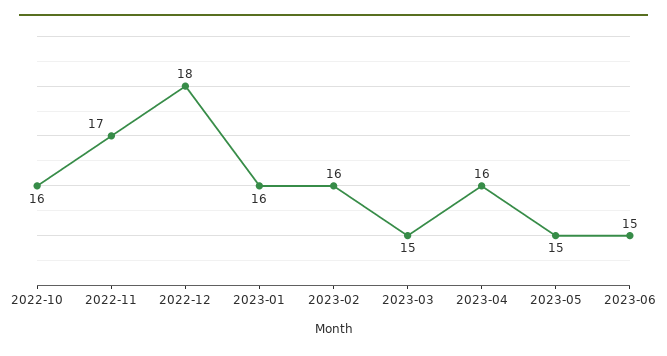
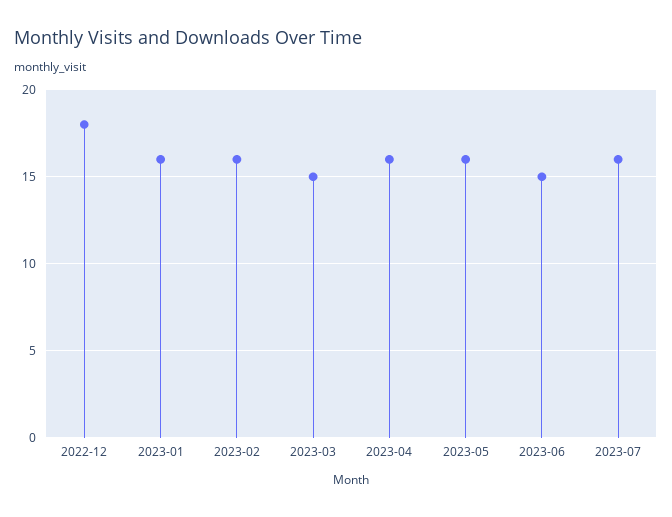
2022-10: 16 -> none
2022-11: 17 -> none
2023-05: 15 -> 16
2023-07: none -> 16

